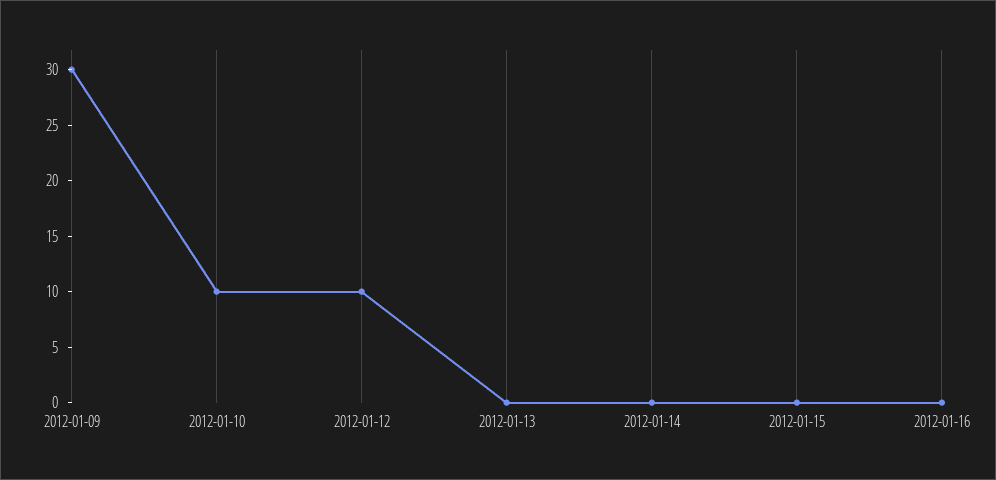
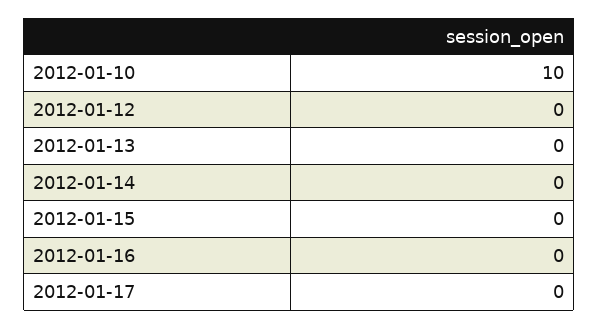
2012-01-09: 30 -> none
2012-01-12: 10 -> 0
2012-01-17: none -> 0

